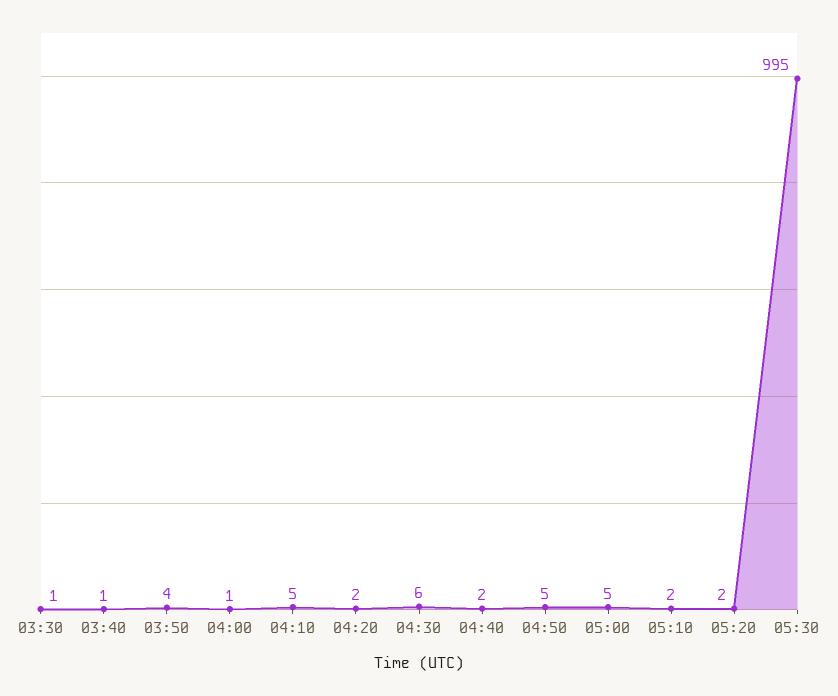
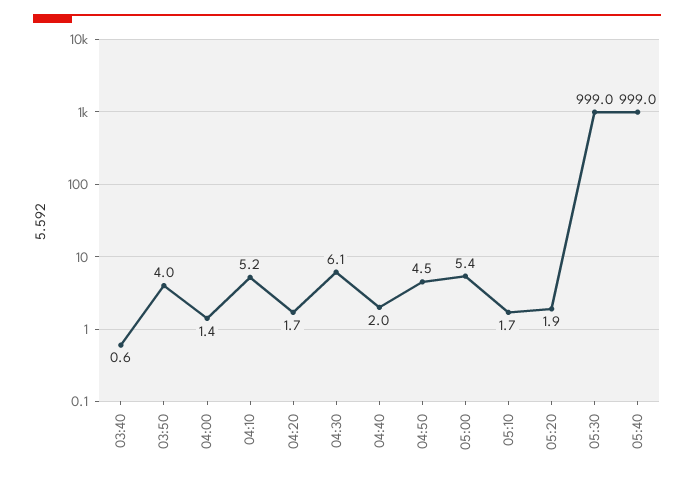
03:30: 1 -> none
05:30: 995 -> 999
05:40: none -> 999

